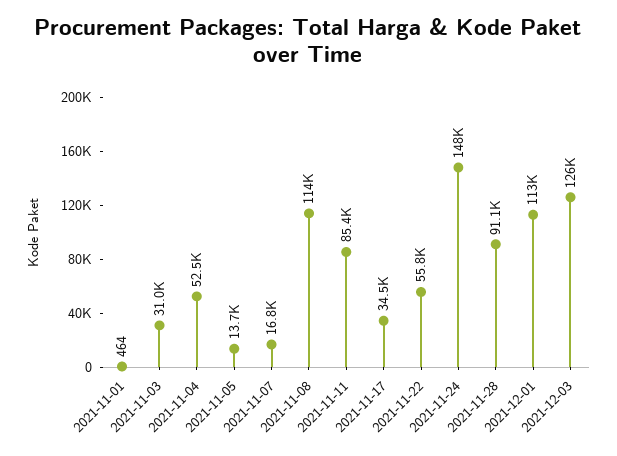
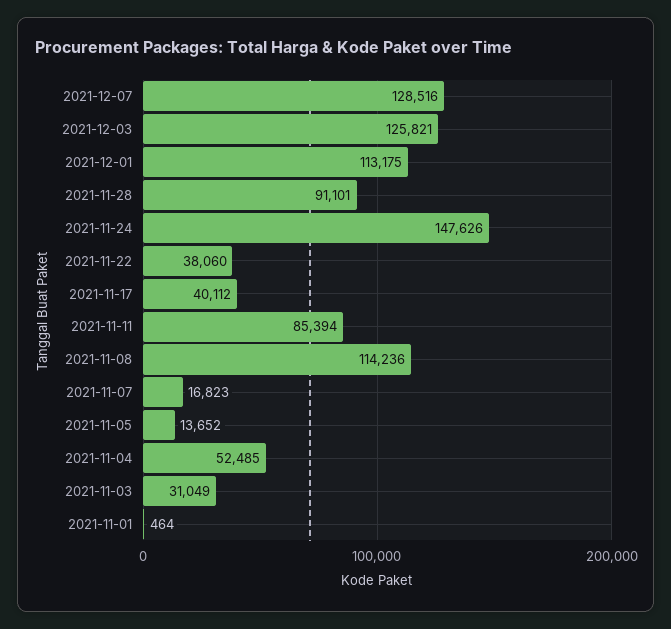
2021-11-17: 34500 -> 40112
2021-11-22: 55800 -> 38060
2021-12-07: none -> 128516

